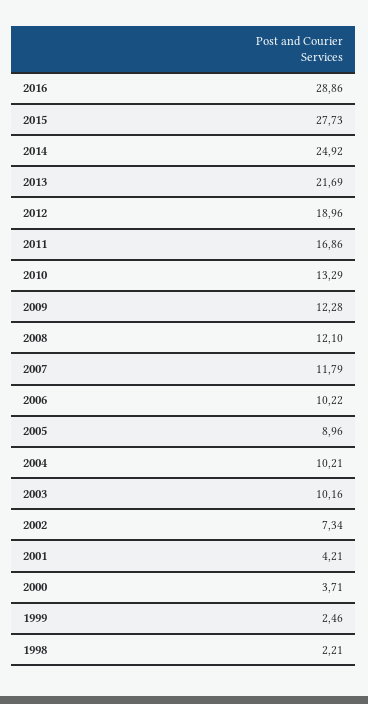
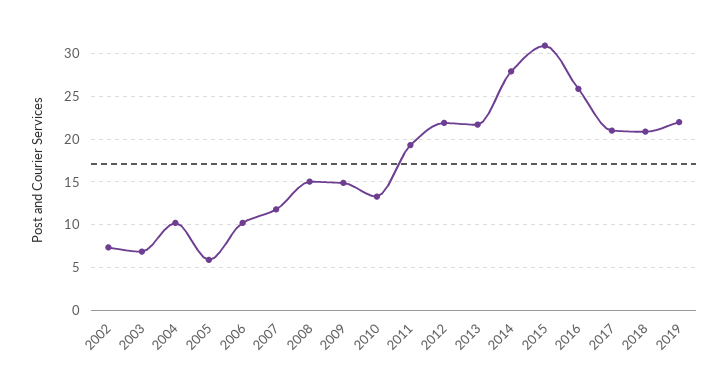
2016: 28.86 -> 26
2015: 27.73 -> 31
2014: 24.92 -> 28
2012: 18.96 -> 22
2011: 16.86 -> 19
2009: 12.28 -> 15
2008: 12.1 -> 15
2005: 8.96 -> 6
2003: 10.16 -> 7
2001: 4.21 -> none
2000: 3.71 -> none
1999: 2.46 -> none
1998: 2.21 -> none
2017: none -> 21
2018: none -> 21
2019: none -> 22

